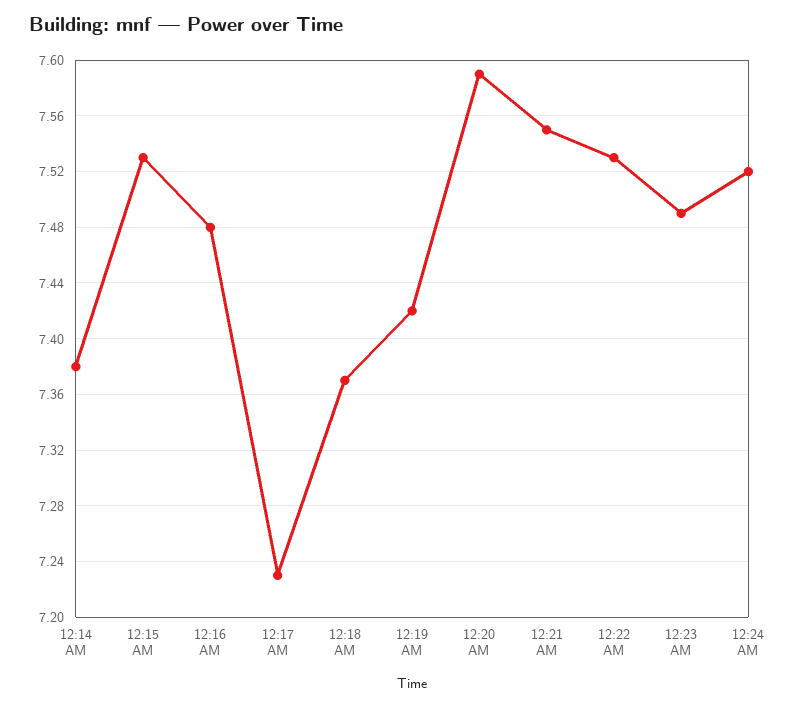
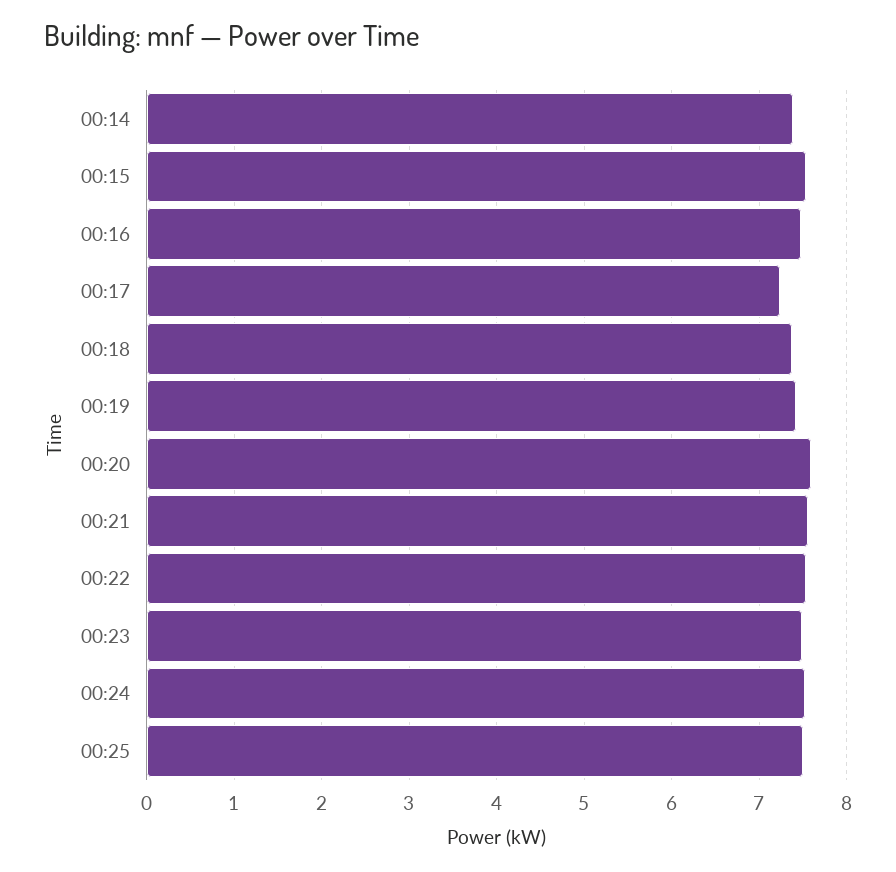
00:25: none -> 7.5

